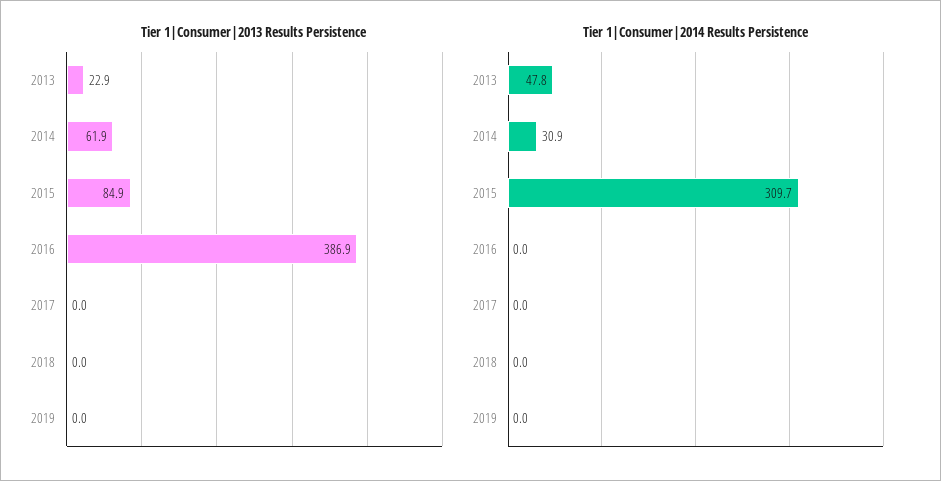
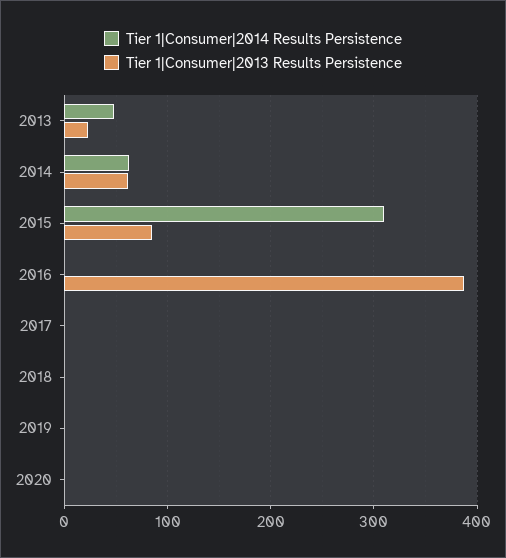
Tier 1|Consumer|2014 Results Persistence, 2014: 30.9 -> 60
Tier 1|Consumer|2014 Results Persistence, 2020: none -> 0
Tier 1|Consumer|2013 Results Persistence, 2020: none -> 0

